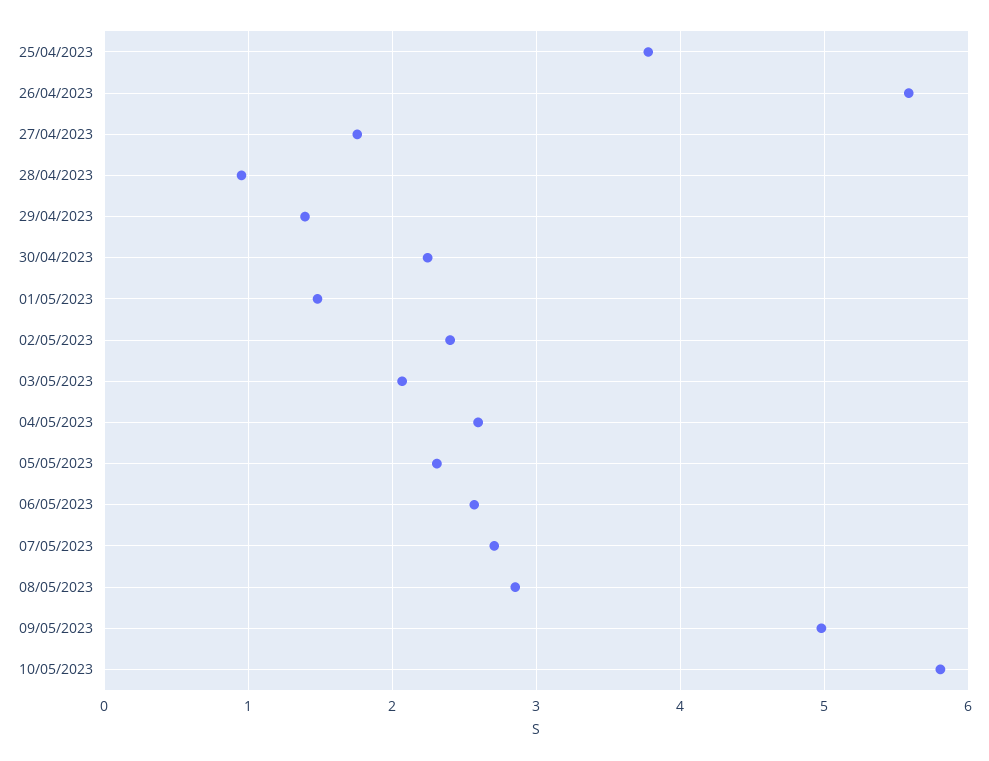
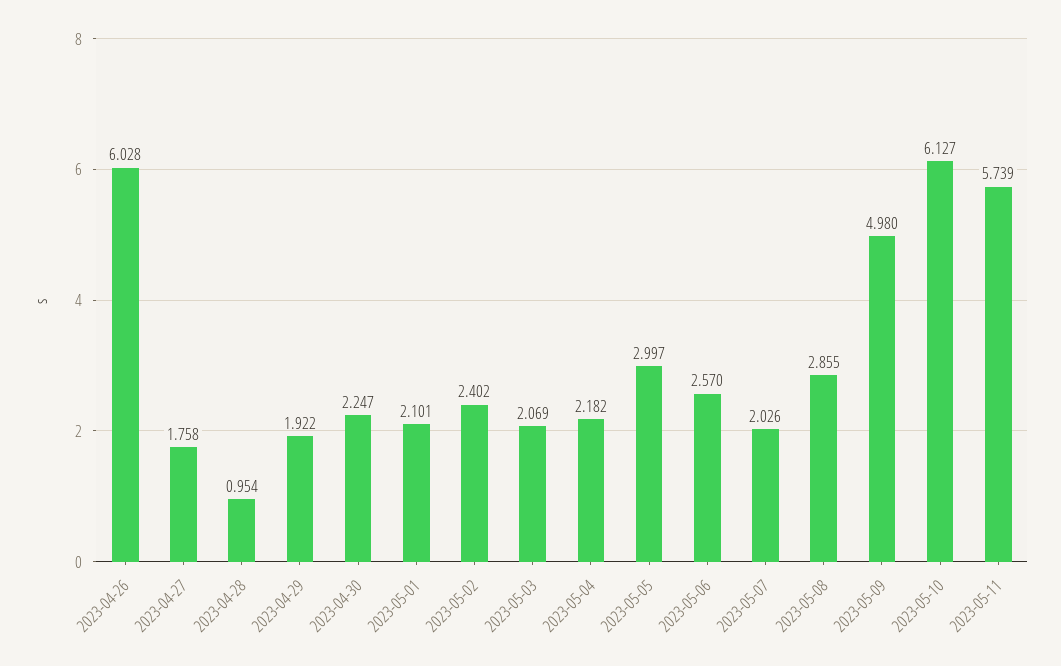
25/04/2023: 3.8 -> none
26/04/2023: 5.6 -> 6.028
29/04/2023: 1.4 -> 1.922
01/05/2023: 1.5 -> 2.101
04/05/2023: 2.6 -> 2.182
05/05/2023: 2.3 -> 2.997
07/05/2023: 2.7 -> 2.026
10/05/2023: 5.8 -> 6.127
2023-05-11: none -> 5.739

